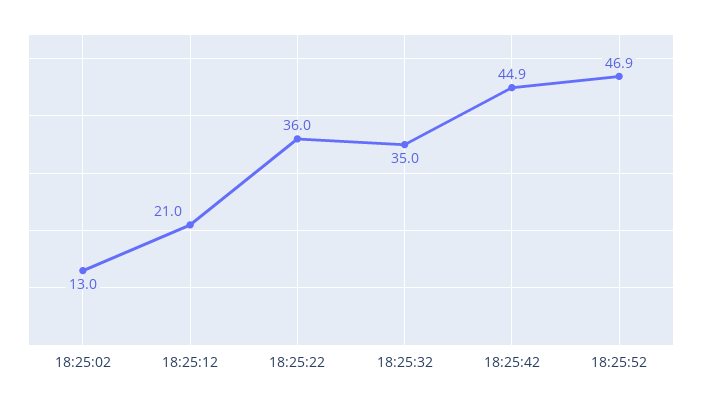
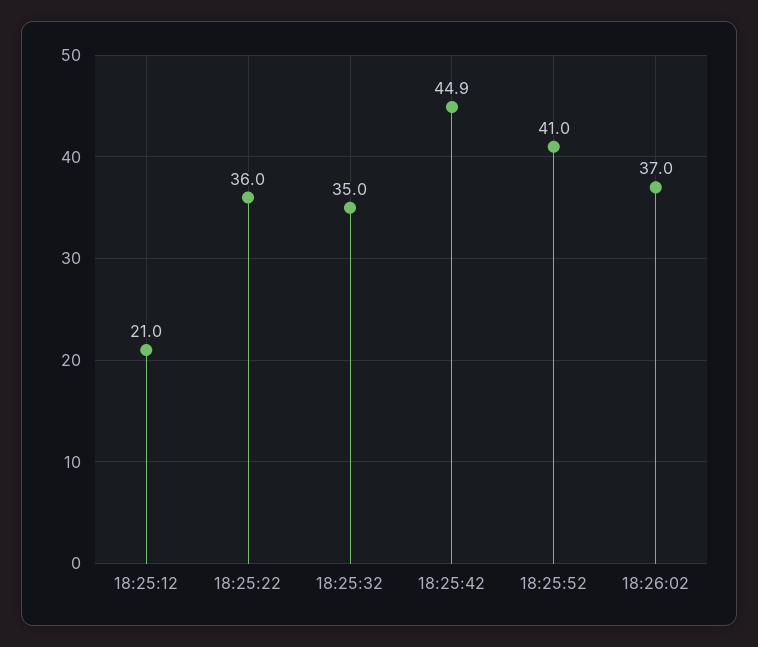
18:25:02: 13 -> none
18:25:52: 46.9 -> 41
18:26:02: none -> 37

